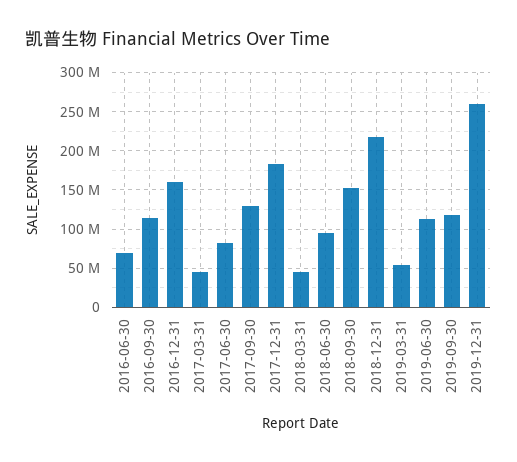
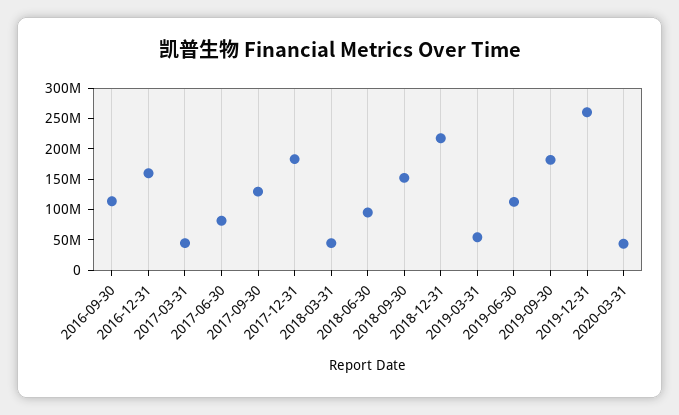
2016-06-30: 70000000 -> none
2019-09-30: 120000000 -> 175000000
2020-03-31: none -> 50000000

